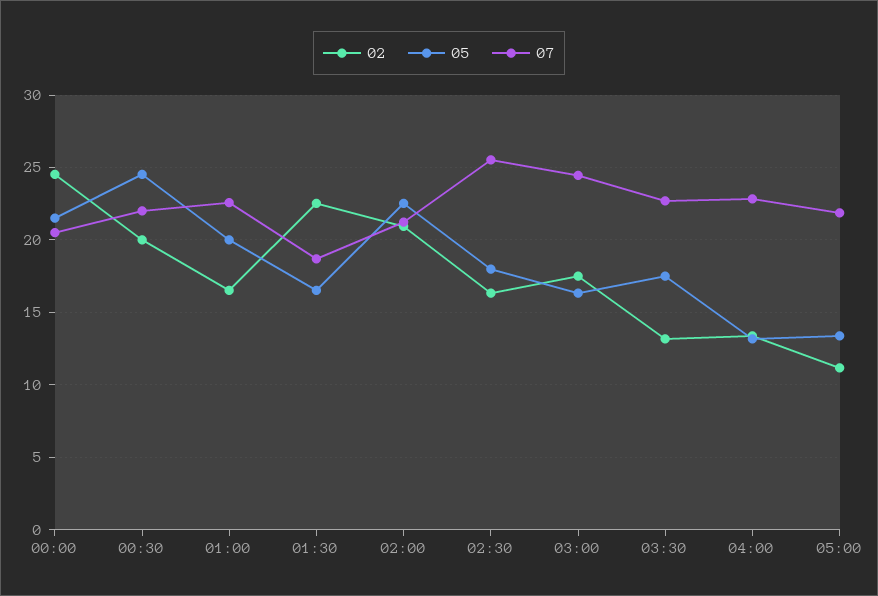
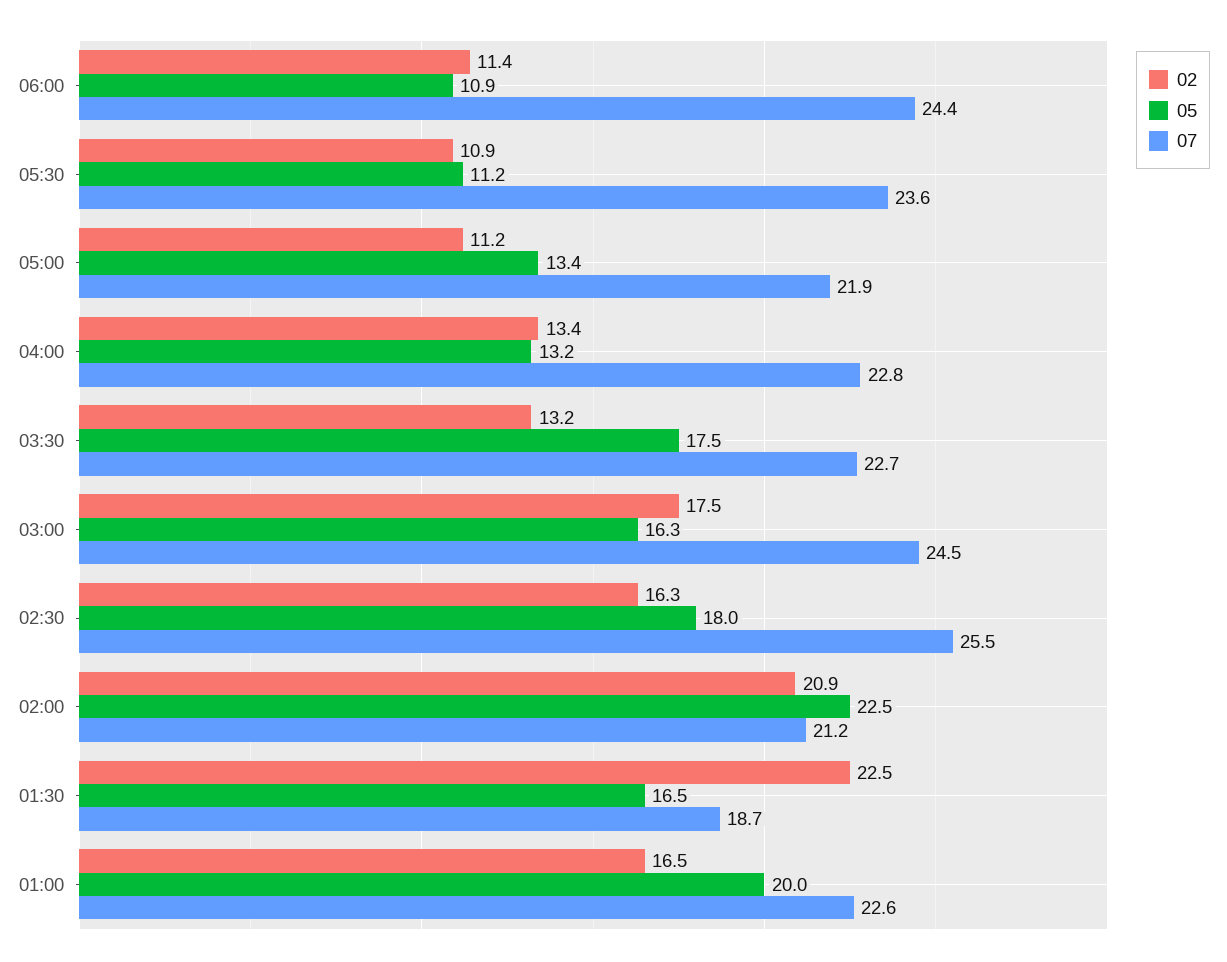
02, 00:00: 24.5 -> none
05, 00:00: 21.5 -> none
07, 00:00: 20.5 -> none
02, 00:30: 20 -> none
05, 00:30: 24.5 -> none
07, 00:30: 22 -> none
02, 06:00: none -> 11.4
05, 06:00: none -> 10.9
07, 06:00: none -> 24.4
02, 05:30: none -> 10.9
05, 05:30: none -> 11.2
07, 05:30: none -> 23.6

